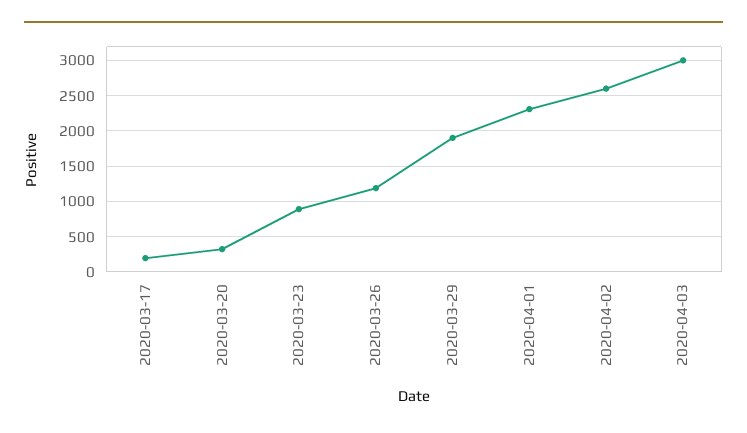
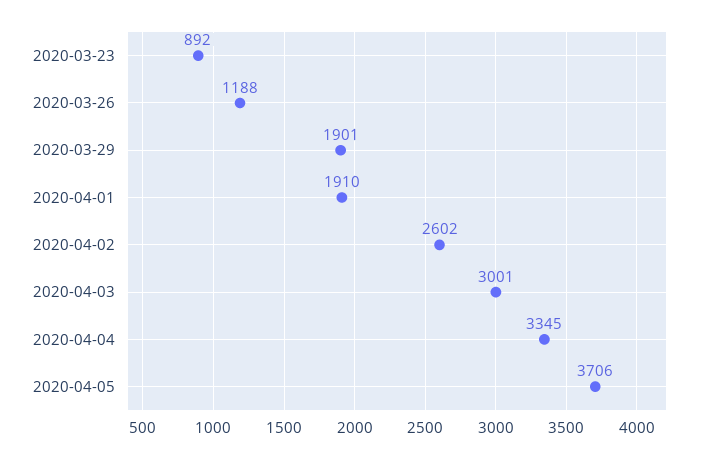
2020-03-17: 200 -> none
2020-03-20: 300 -> none
2020-04-01: 2300 -> 1910
2020-04-04: none -> 3345
2020-04-05: none -> 3706

